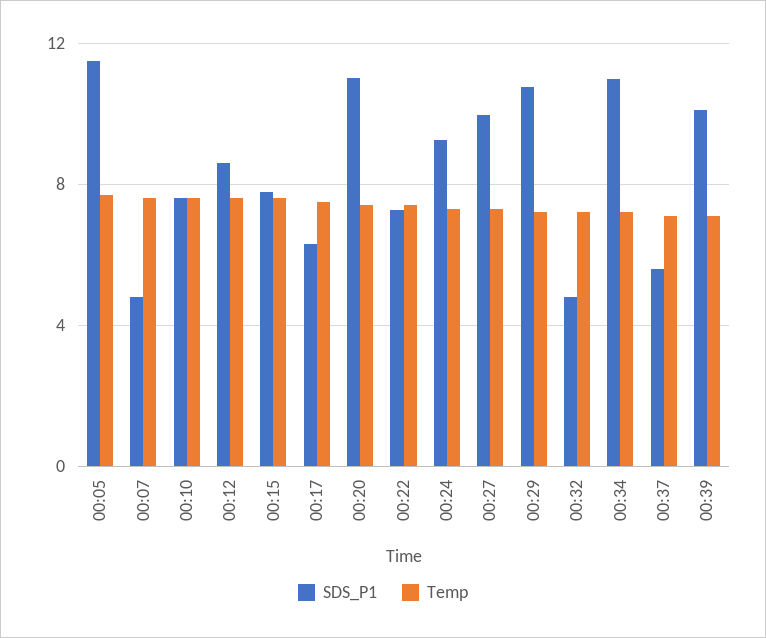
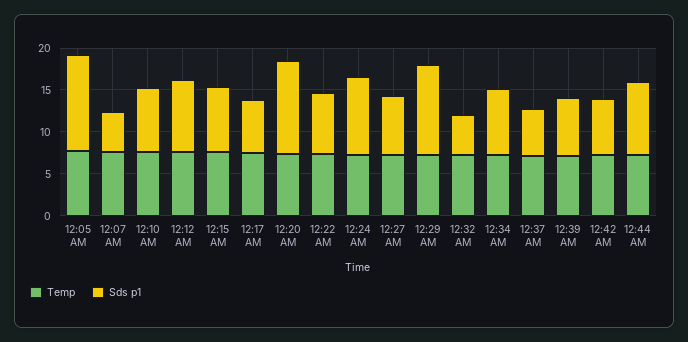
SDS_P1, 00:27: 10 -> 7
SDS_P1, 00:34: 11 -> 8
SDS_P1, 00:39: 10 -> 7
Temp, 12:42 AM: none -> 7
SDS_P1, 12:42 AM: none -> 7
Temp, 12:44 AM: none -> 7
SDS_P1, 12:44 AM: none -> 9

